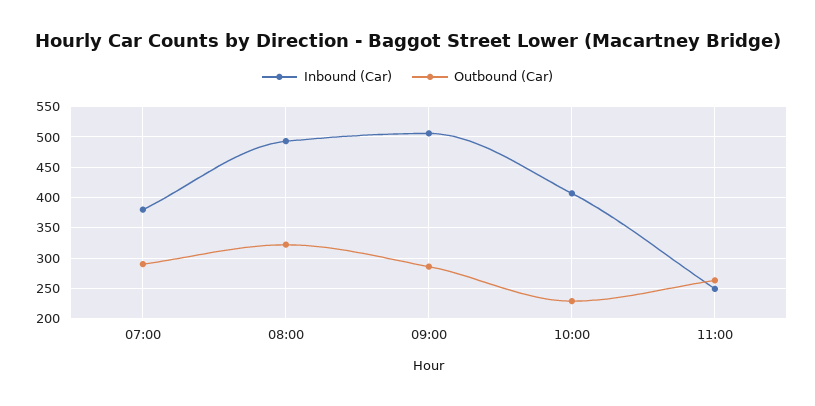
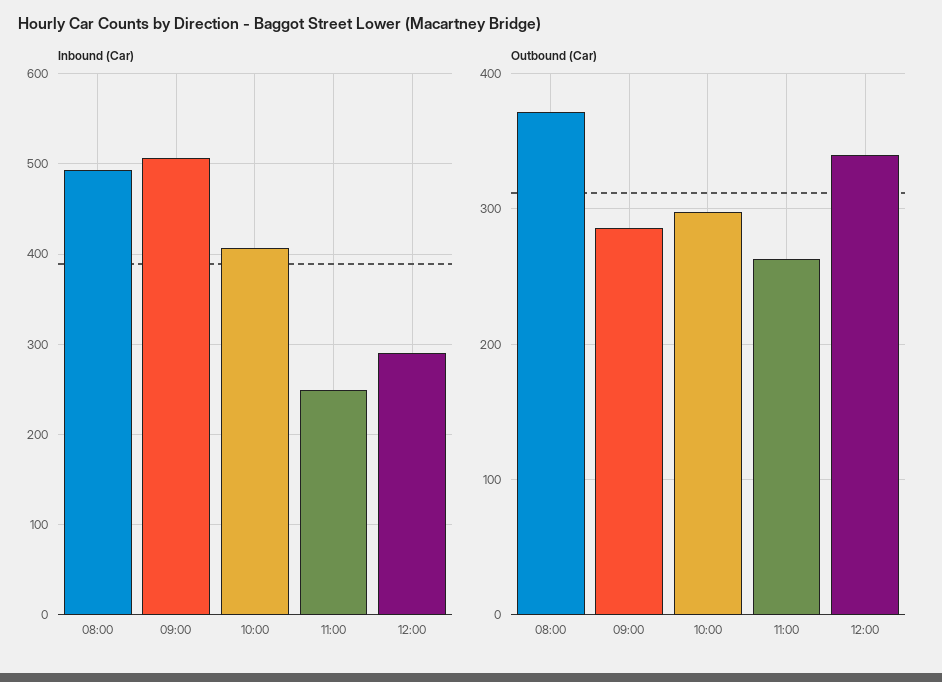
Inbound (Car), 07:00: 380 -> none
Outbound (Car), 07:00: 290 -> none
Outbound (Car), 08:00: 320 -> 370
Outbound (Car), 10:00: 230 -> 300
Inbound (Car), 12:00: none -> 290
Outbound (Car), 12:00: none -> 340

